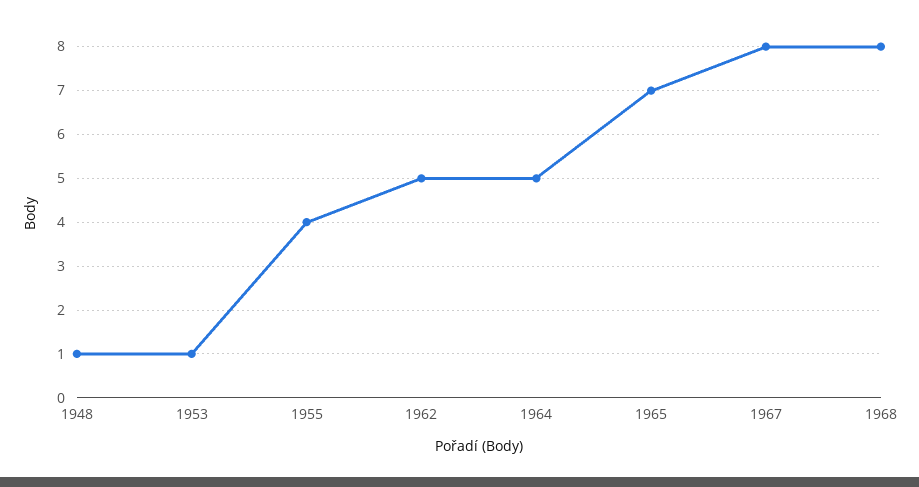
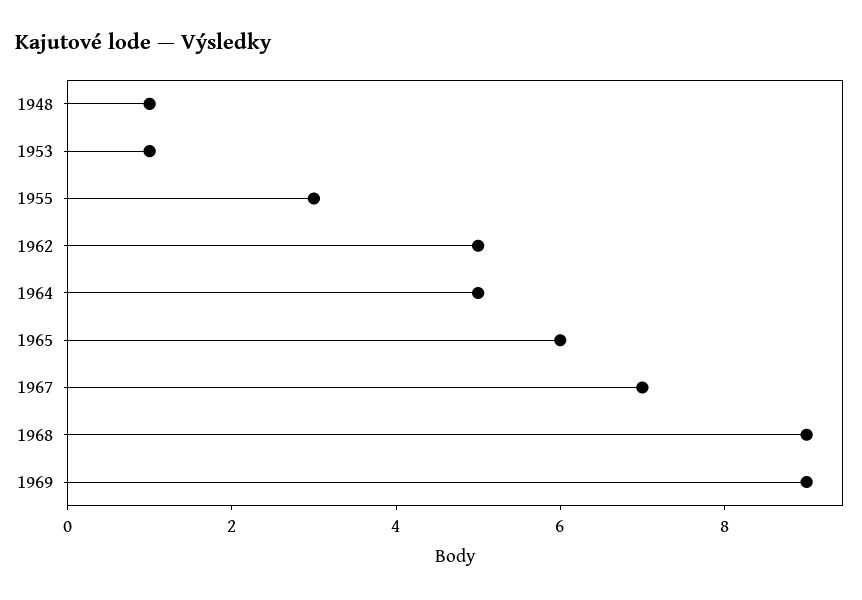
1955: 4 -> 3
1965: 7 -> 6
1967: 8 -> 7
1968: 8 -> 9
1969: none -> 9

